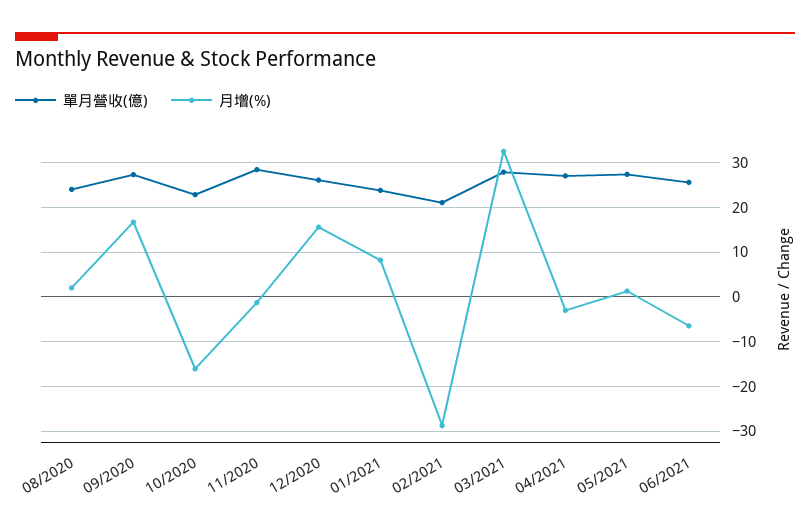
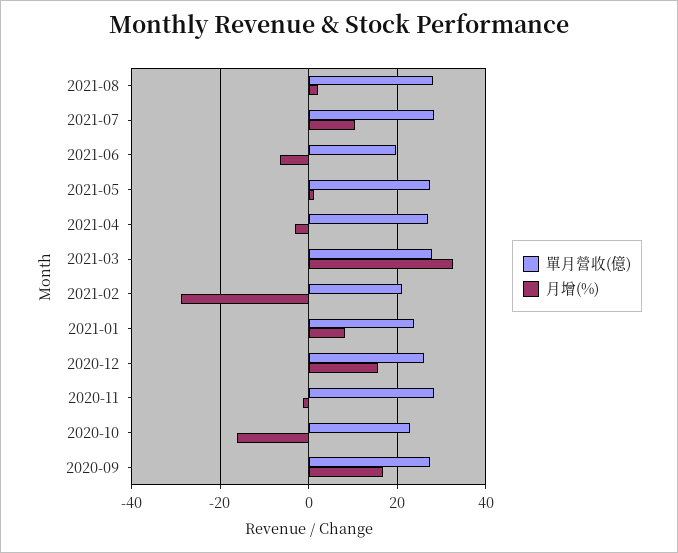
單月營收(億), 08/2020: 24 -> none
月增(%), 08/2020: 2 -> none
單月營收(億), 06/2021: 26 -> 20
單月營收(億), 2021-08: none -> 28
月增(%), 2021-08: none -> 2
單月營收(億), 2021-07: none -> 28
月增(%), 2021-07: none -> 10

